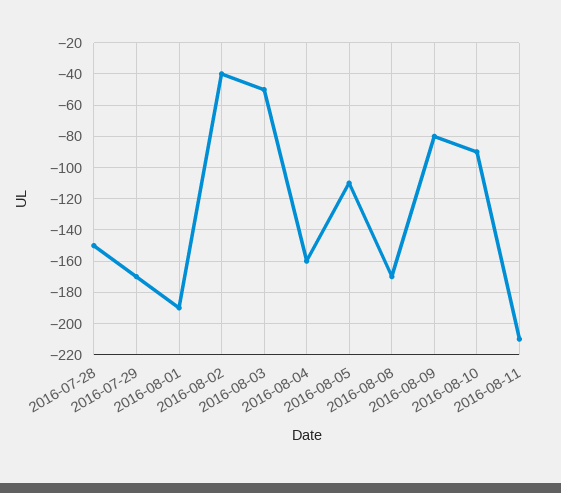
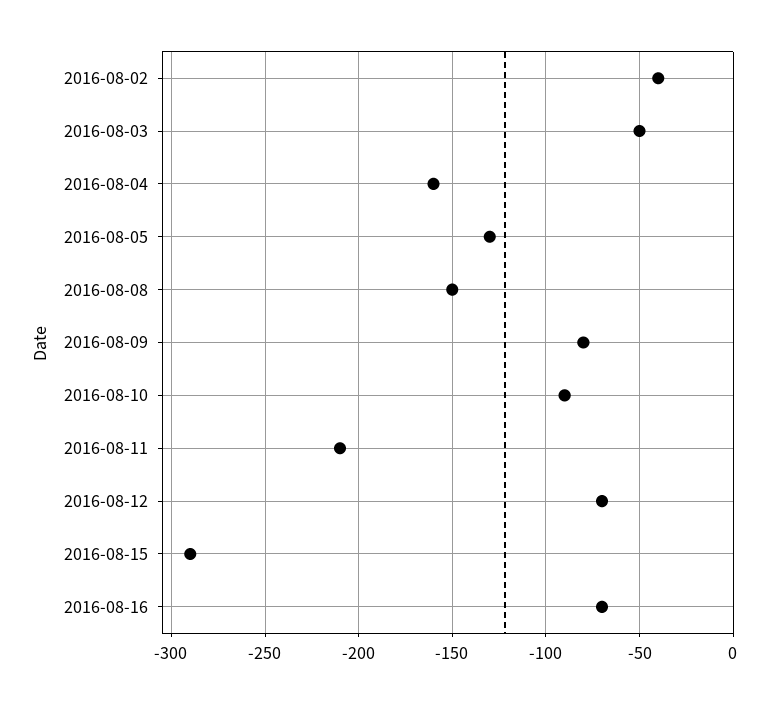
2016-07-28: -150 -> none
2016-07-29: -170 -> none
2016-08-01: -190 -> none
2016-08-05: -110 -> -130
2016-08-08: -170 -> -150
2016-08-12: none -> -70
2016-08-15: none -> -290
2016-08-16: none -> -70

